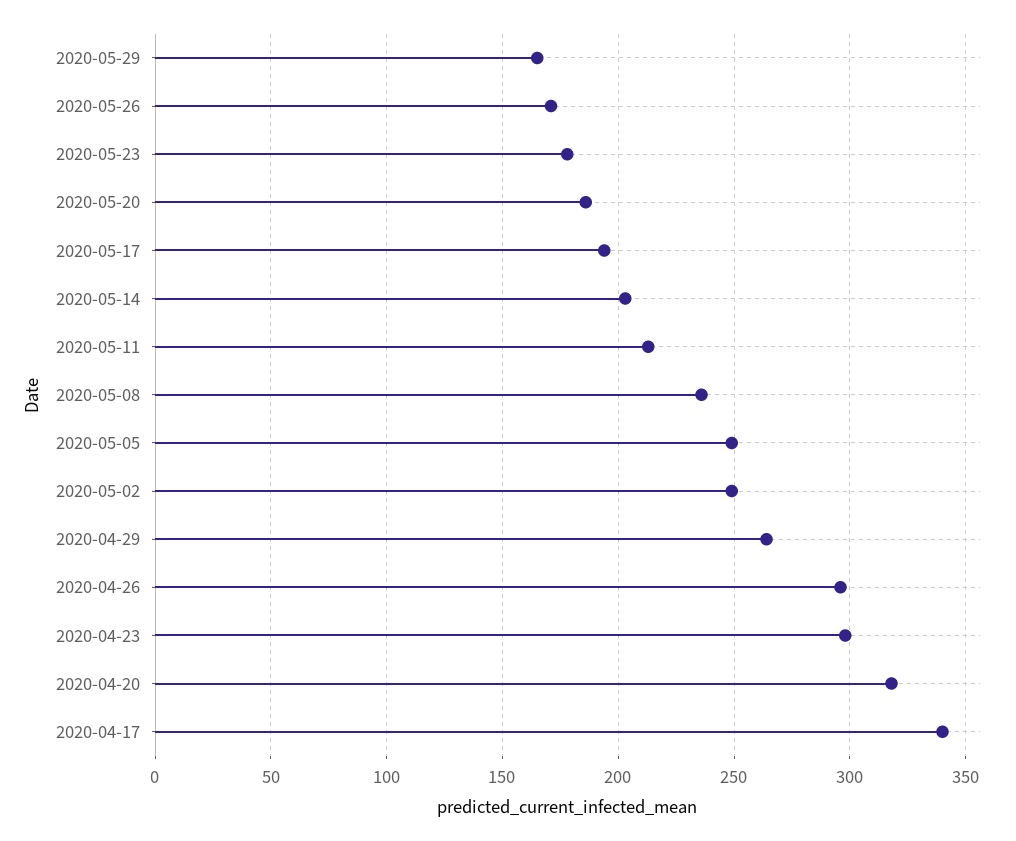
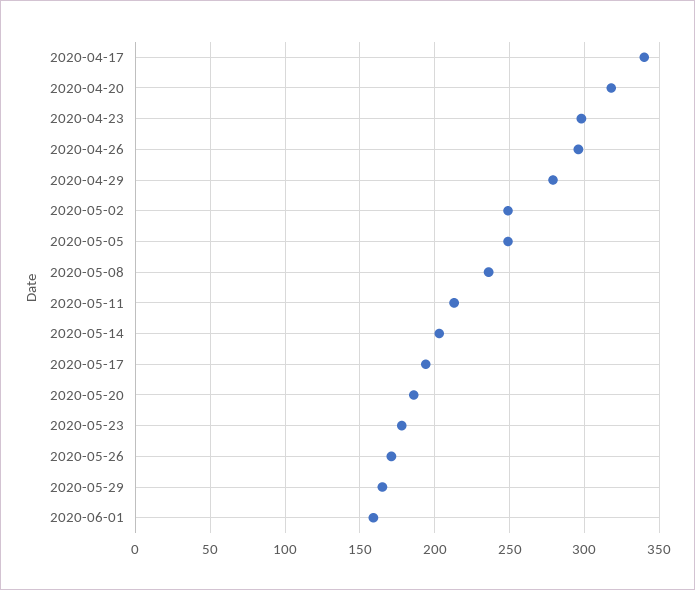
2020-04-29: 265 -> 280
2020-06-01: none -> 160

